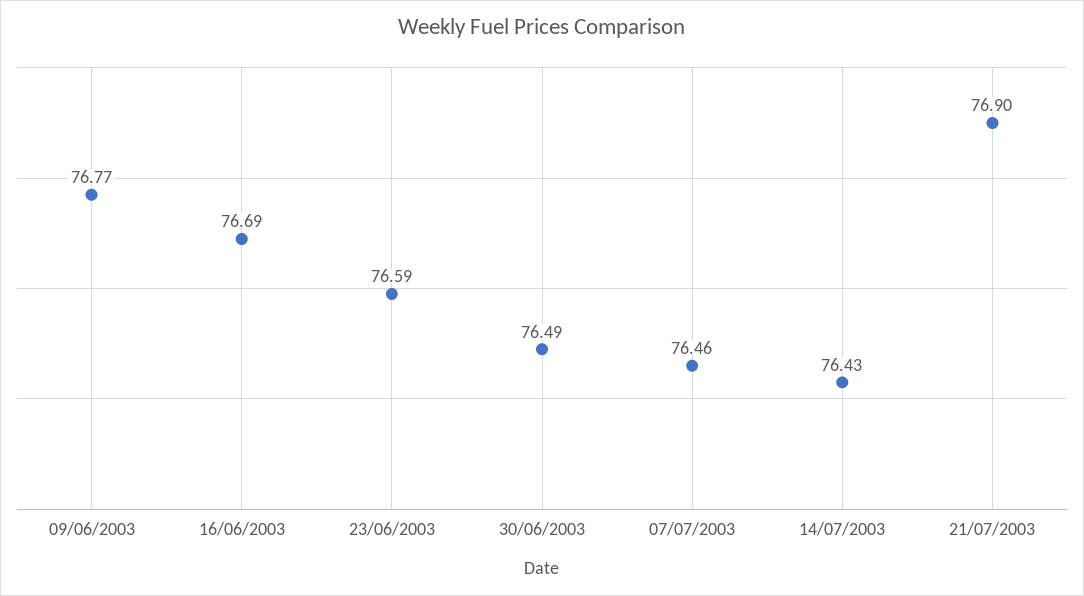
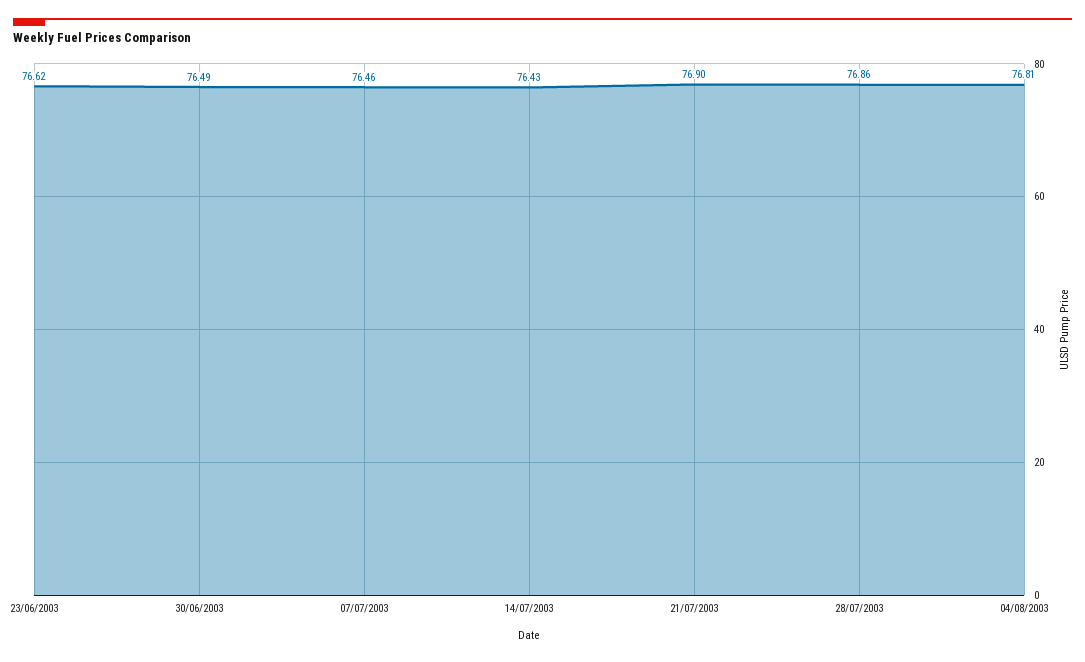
09/06/2003: 76.77 -> none
16/06/2003: 76.69 -> none
23/06/2003: 76.59 -> 76.62
28/07/2003: none -> 76.86
04/08/2003: none -> 76.81

